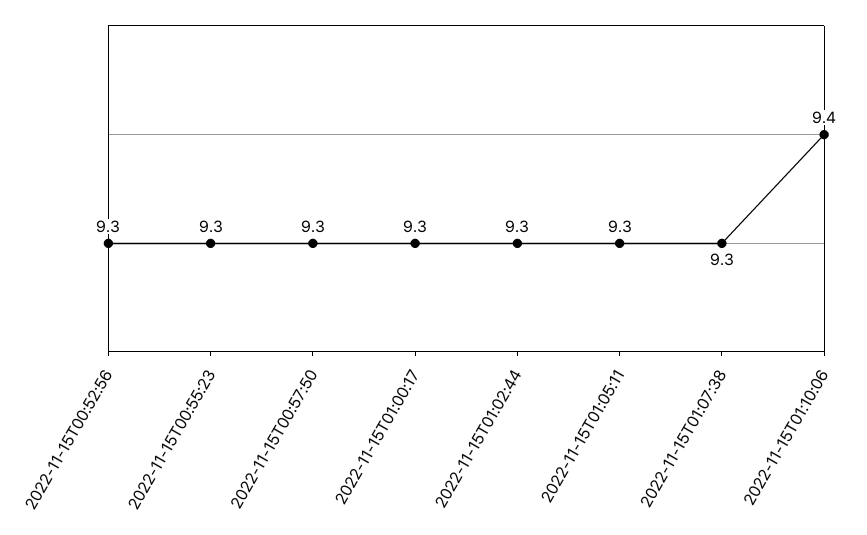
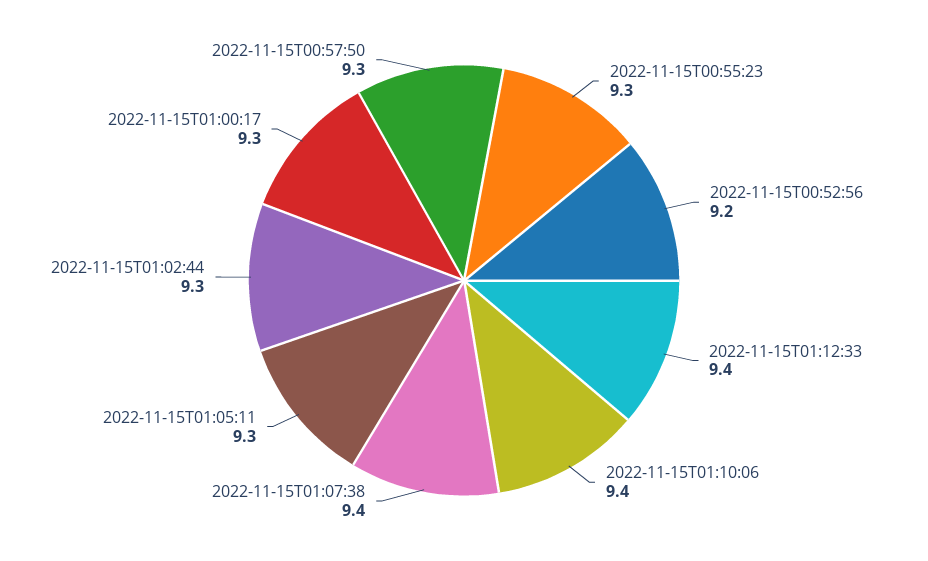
2022-11-15T00:52:56: 9.3 -> 9.2
2022-11-15T01:07:38: 9.3 -> 9.4
2022-11-15T01:12:33: none -> 9.4

